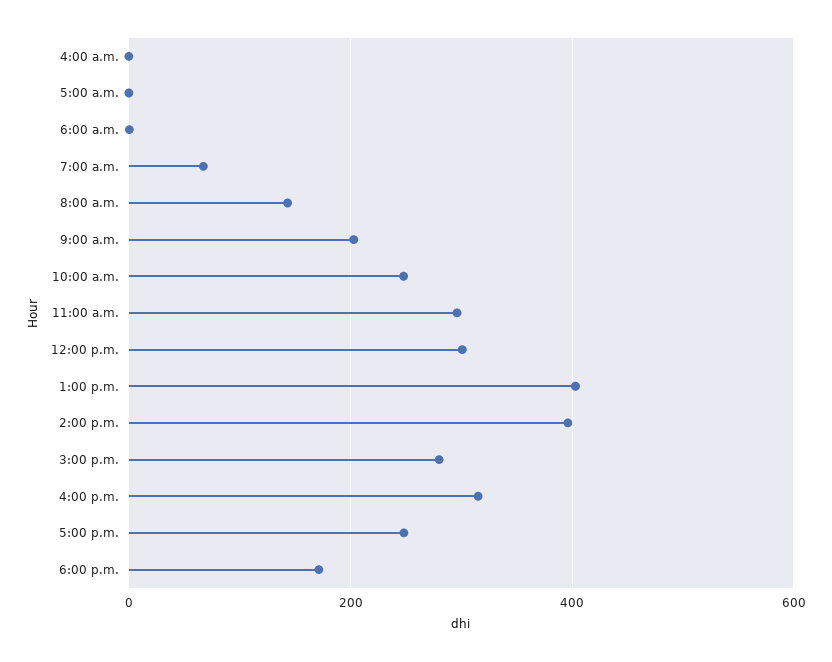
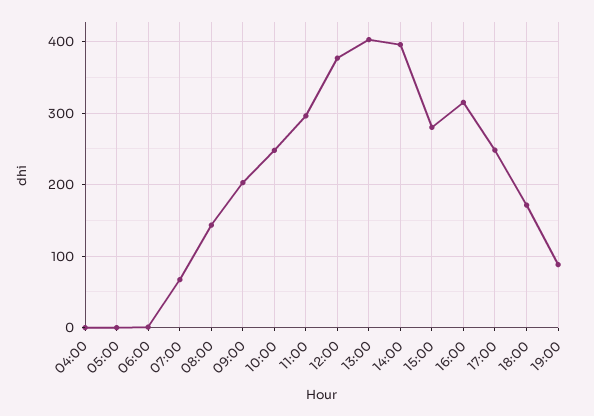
12:00 p.m.: 300 -> 380
19:00: none -> 90

